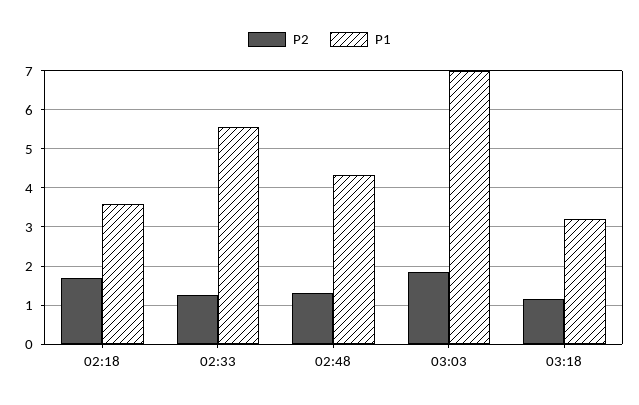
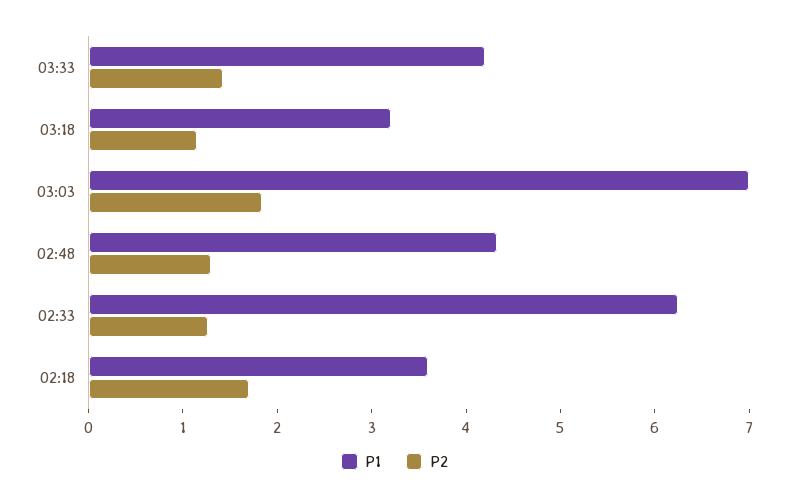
P1, 02:33: 5.6 -> 6.2
P1, 03:33: none -> 4.2
P2, 03:33: none -> 1.4

